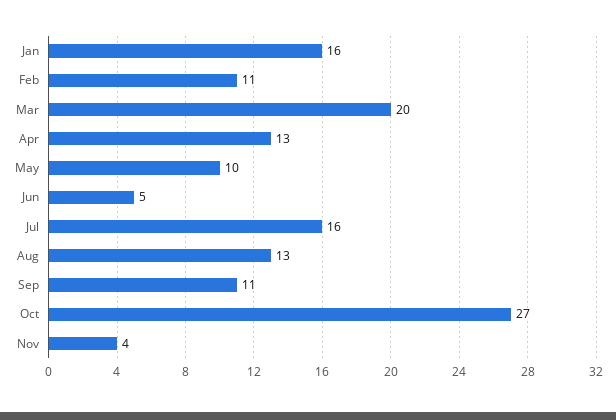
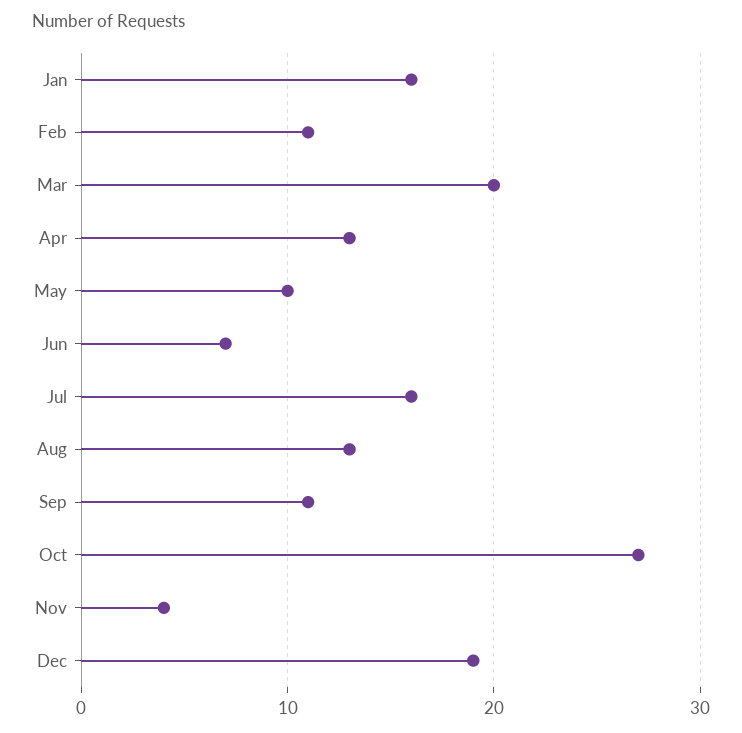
Jun: 5 -> 7
Dec: none -> 19

